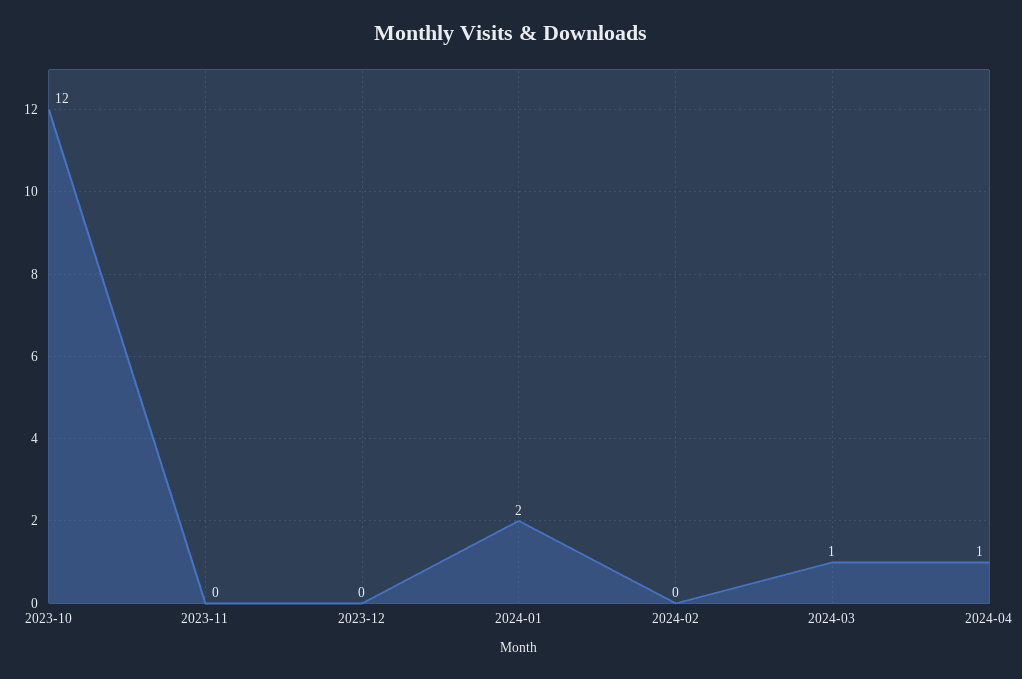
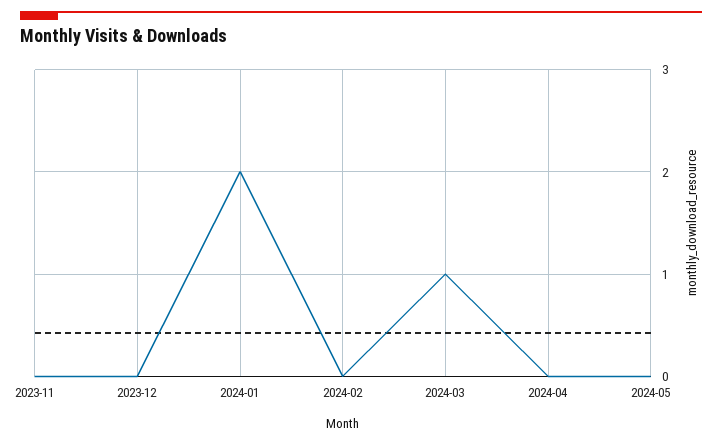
2023-10: 12 -> none
2024-04: 1 -> 0
2024-05: none -> 0

